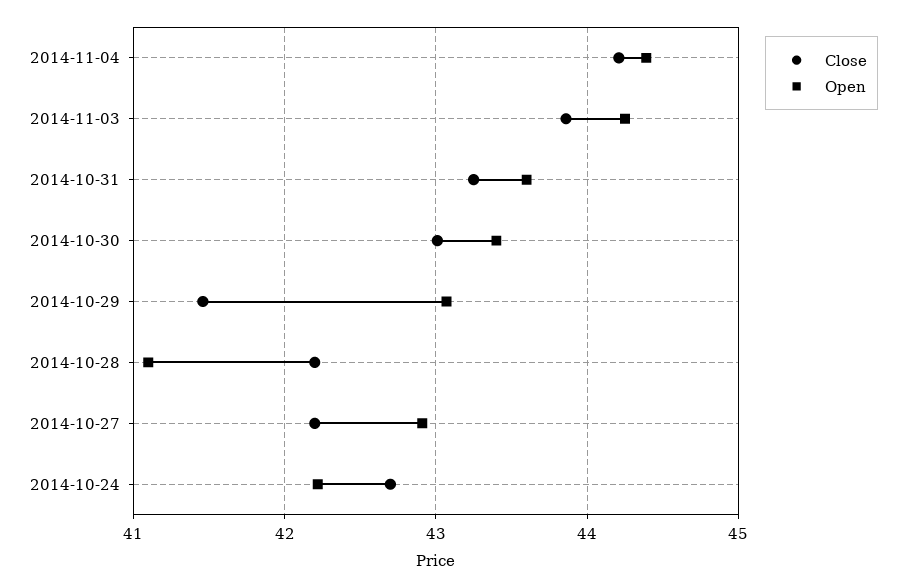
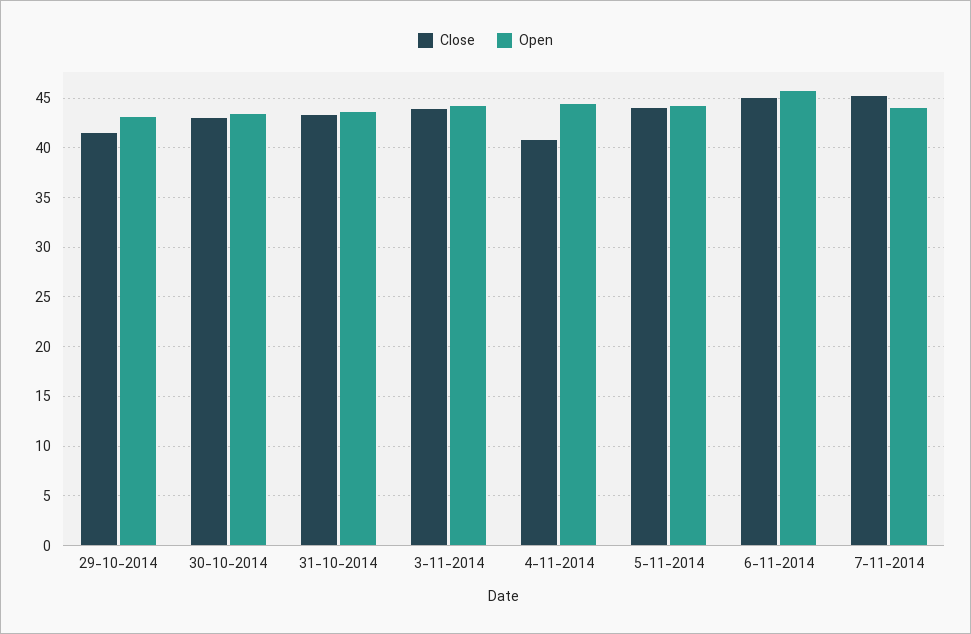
Close, 2014-11-04: 44.2 -> 41
Close, 2014-10-28: 42.2 -> none
Open, 2014-10-28: 41.1 -> none
Close, 2014-10-27: 42.2 -> none
Open, 2014-10-27: 42.9 -> none
Close, 2014-10-24: 42.7 -> none
Open, 2014-10-24: 42.2 -> none
Close, 5-11-2014: none -> 44
Open, 5-11-2014: none -> 44
Close, 6-11-2014: none -> 45
Open, 6-11-2014: none -> 46
Close, 7-11-2014: none -> 45
Open, 7-11-2014: none -> 44

